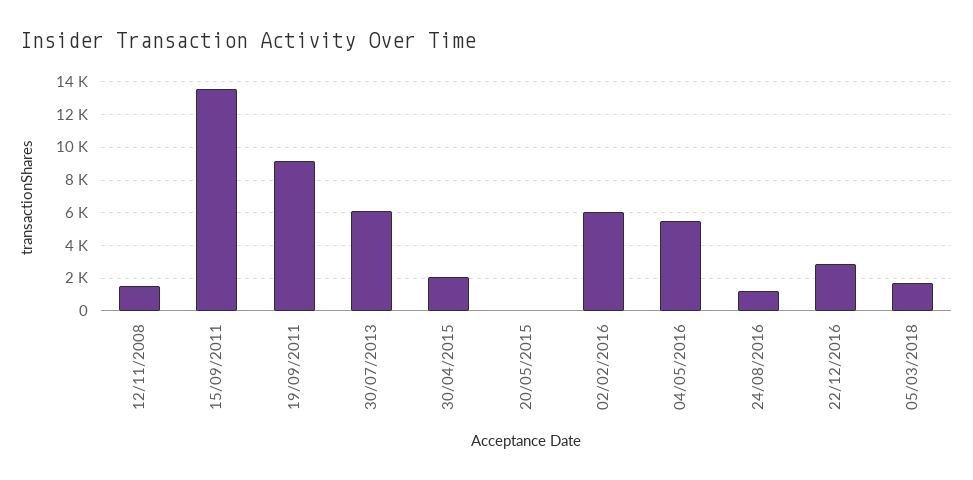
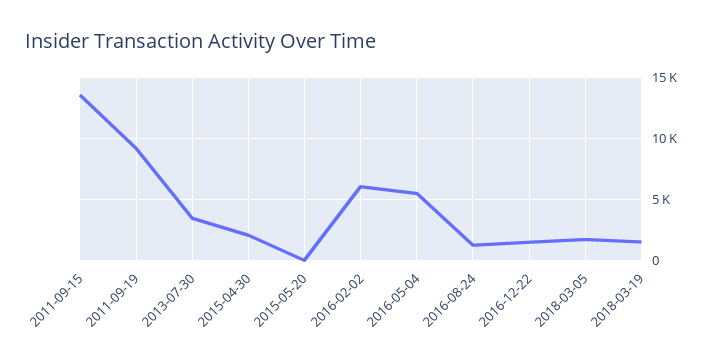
12/11/2008: 1500 -> none
30/07/2013: 6000 -> 3500
22/12/2016: 3000 -> 1500
2018-03-19: none -> 1500

